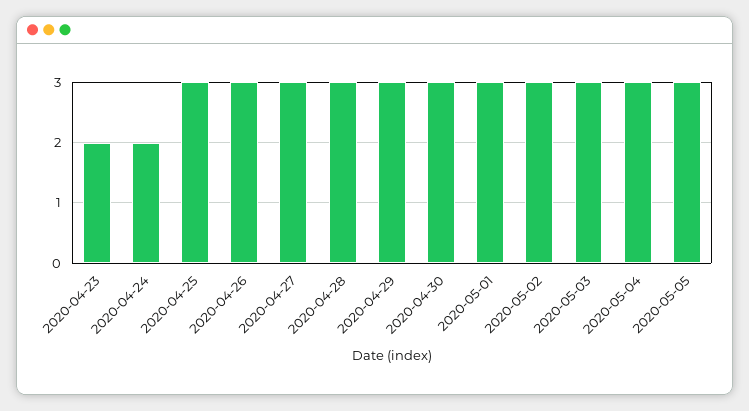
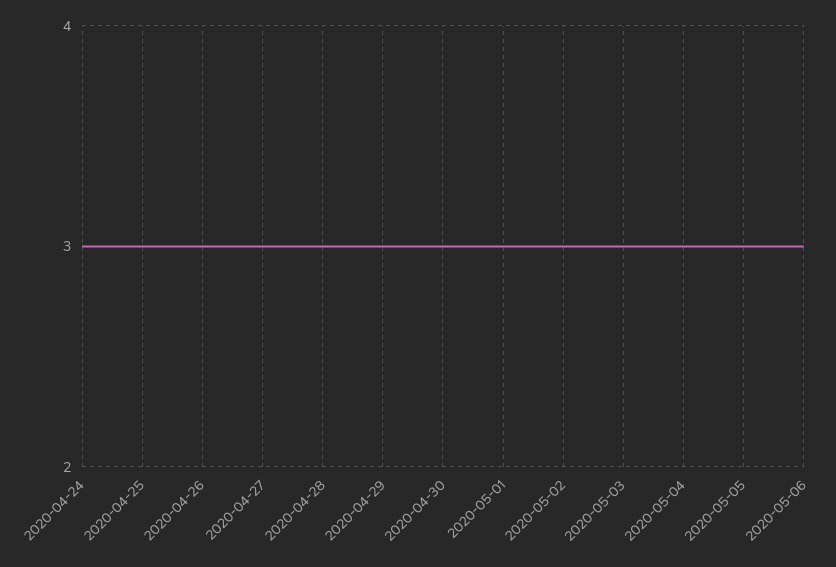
2020-04-23: 2 -> none
2020-04-24: 2 -> 3
2020-05-06: none -> 3

